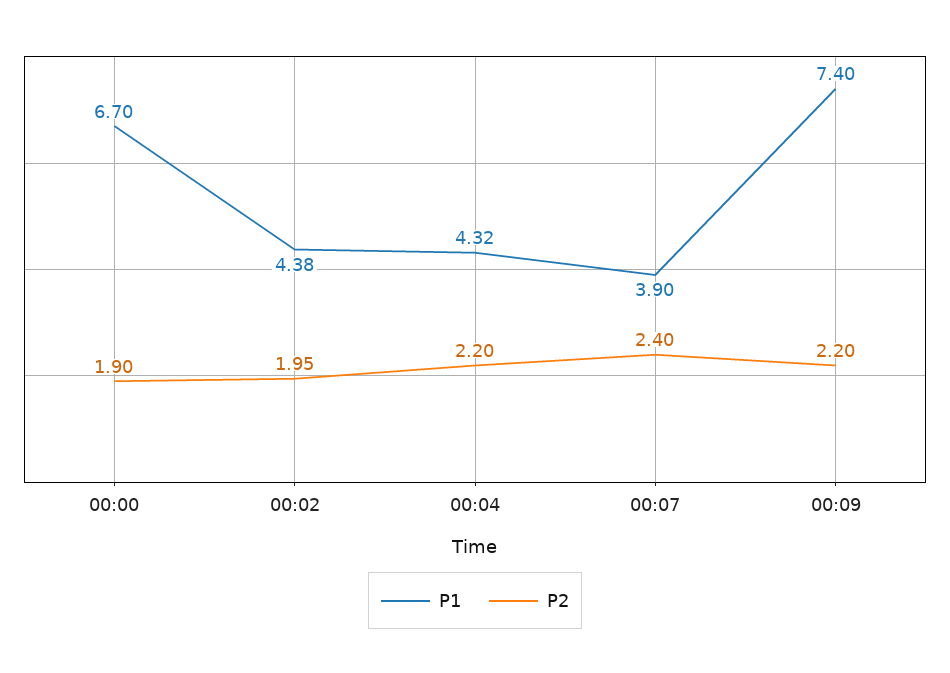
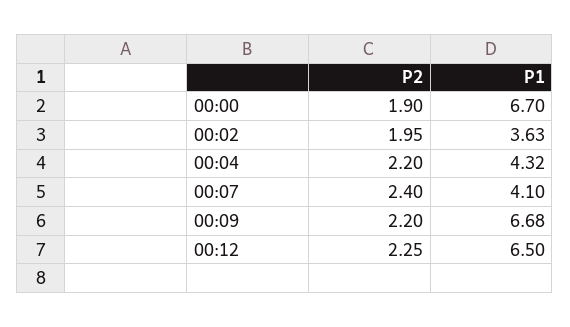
P1, 00:02: 4.38 -> 3.63
P1, 00:07: 3.9 -> 4.1
P1, 00:09: 7.4 -> 6.68
P2, 00:12: none -> 2.25
P1, 00:12: none -> 6.5

